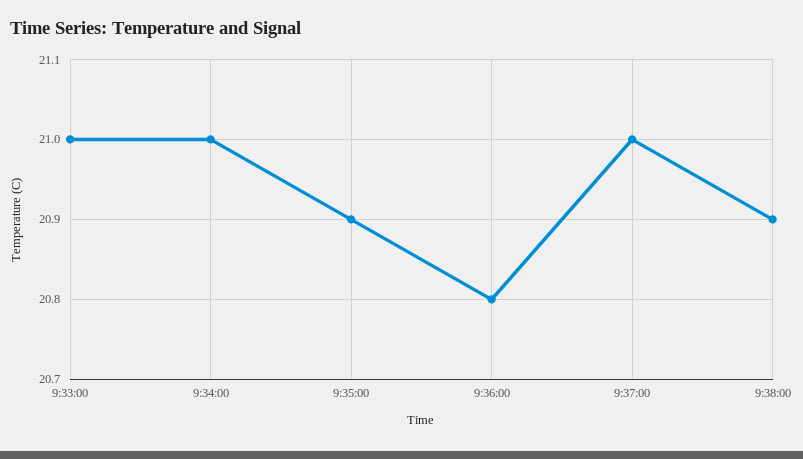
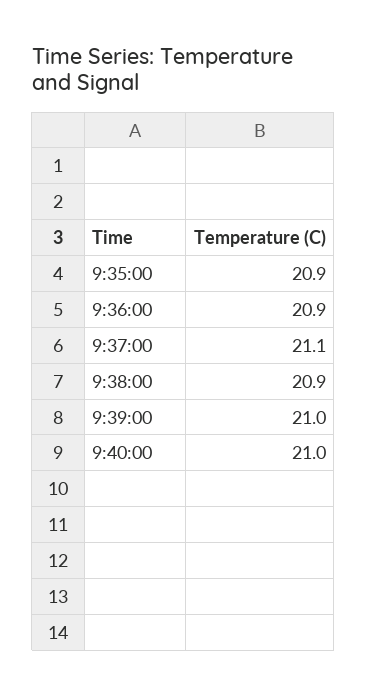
9:33:00: 21 -> none
9:34:00: 21 -> none
9:36:00: 20.8 -> 20.9
9:37:00: 21 -> 21.1
9:39:00: none -> 21
9:40:00: none -> 21

